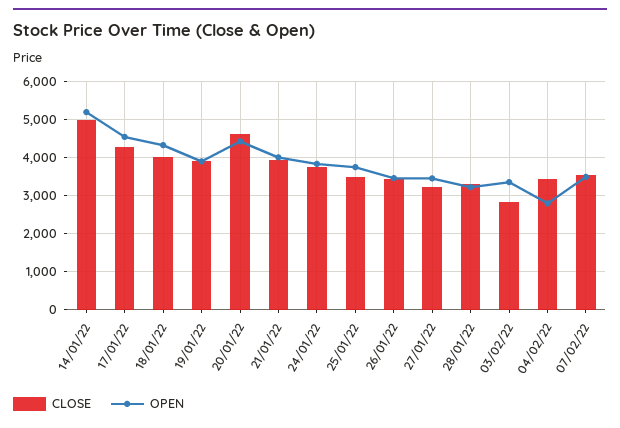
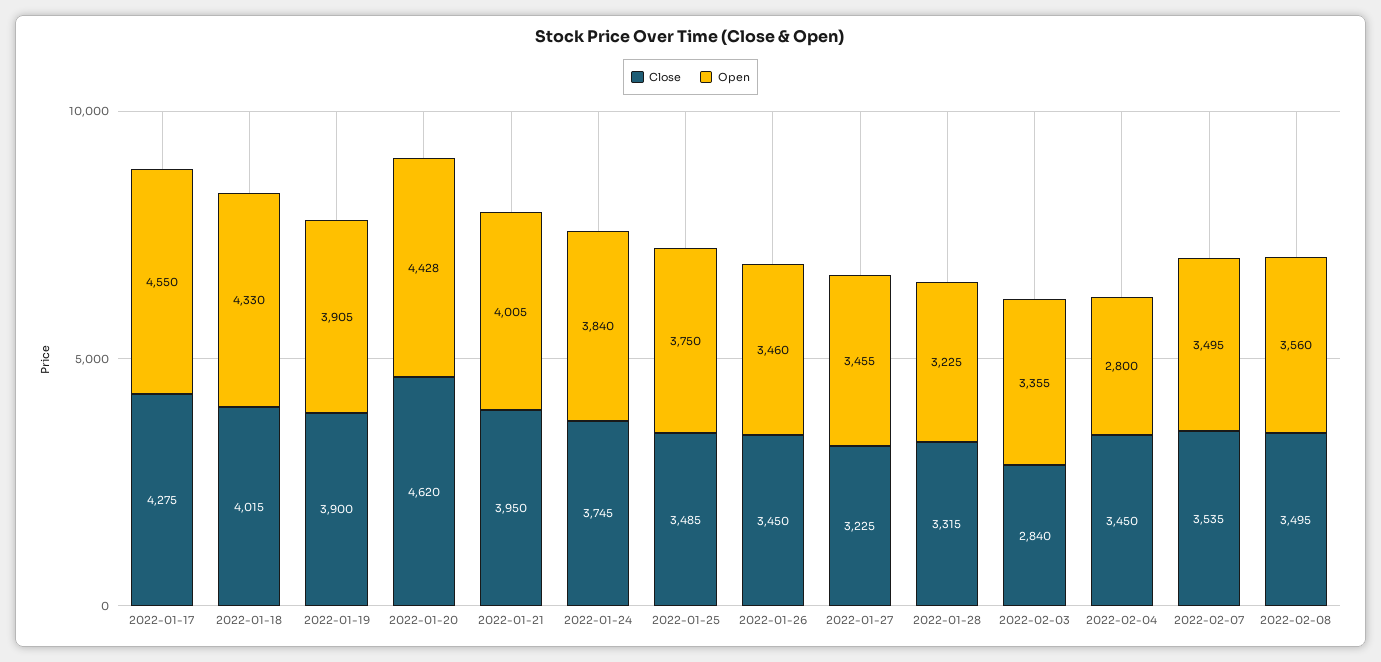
CLOSE, 14/01/22: 5000 -> none
OPEN, 14/01/22: 5200 -> none
CLOSE, 2022-02-08: none -> 3495
OPEN, 2022-02-08: none -> 3560

